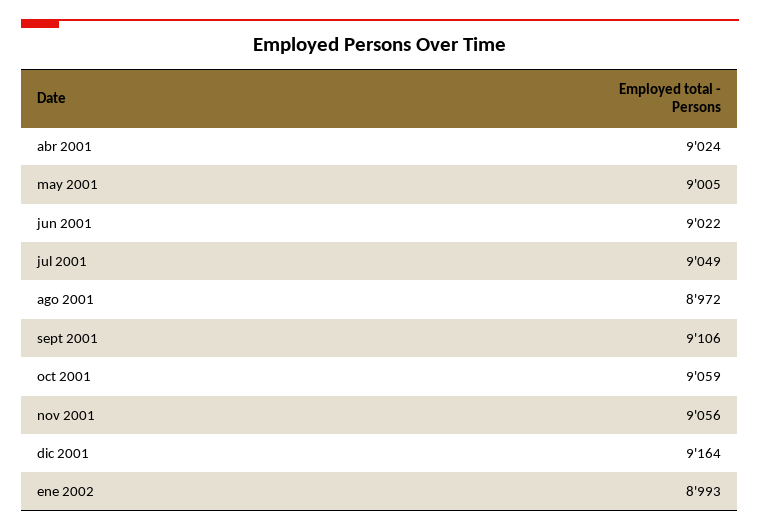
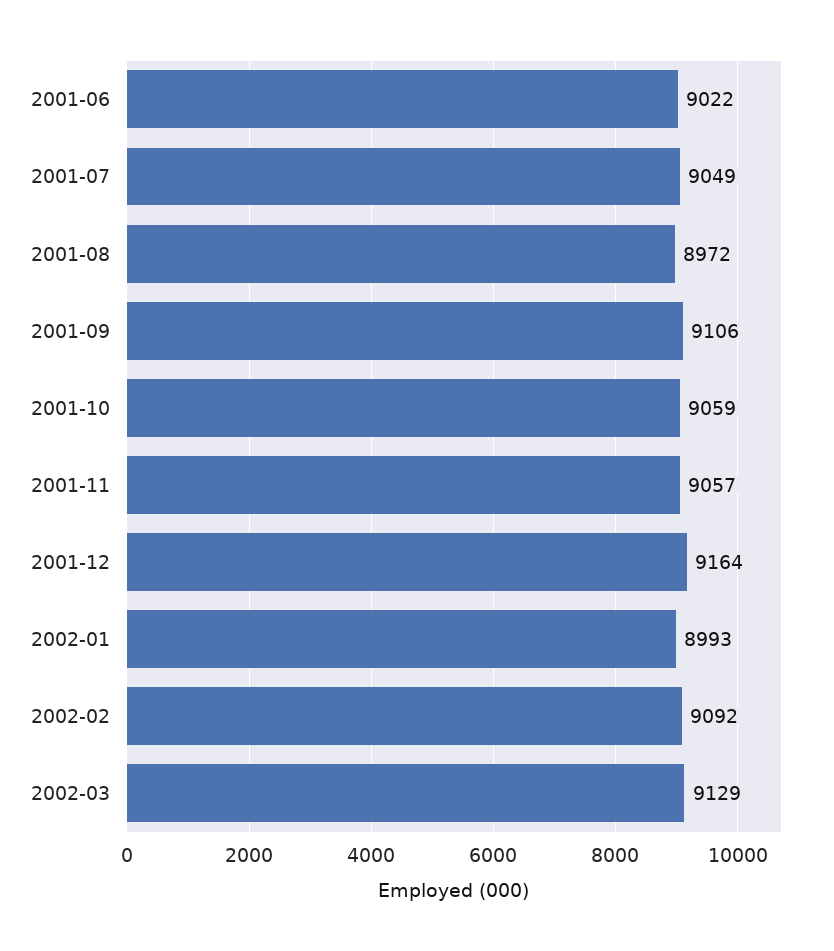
abr 2001: 9024 -> none
may 2001: 9005 -> none
nov 2001: 9056 -> 9057
2002-02: none -> 9092
2002-03: none -> 9129

